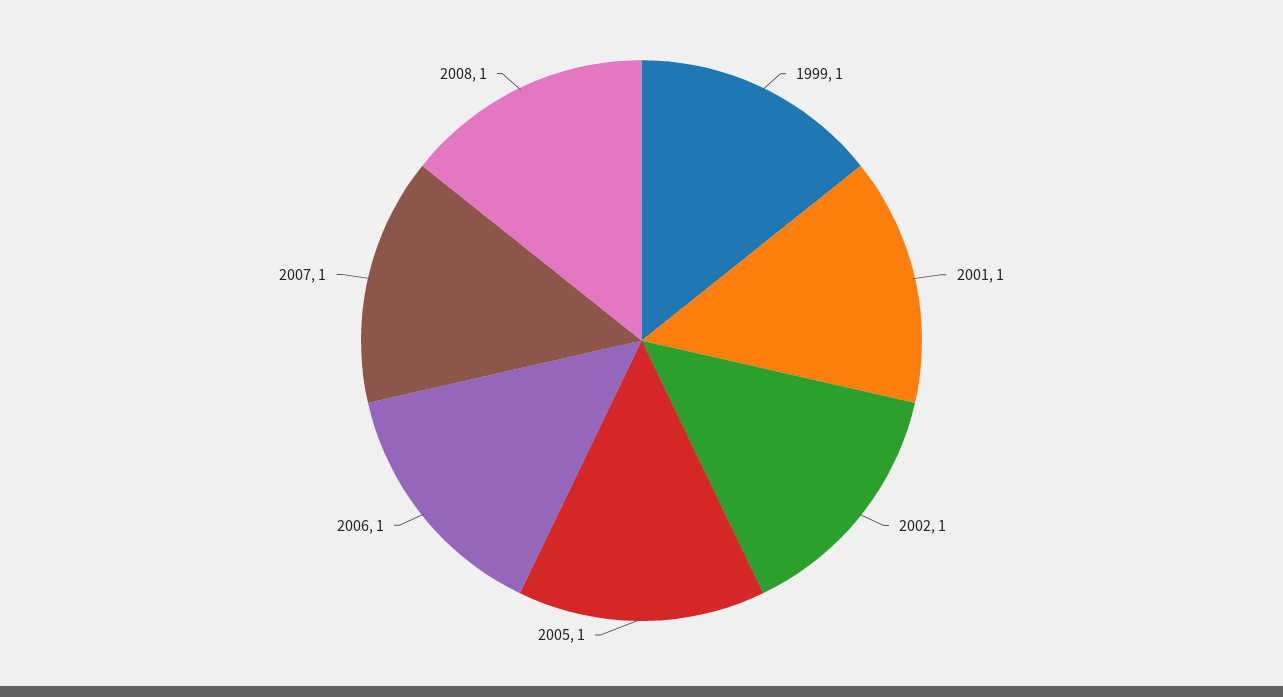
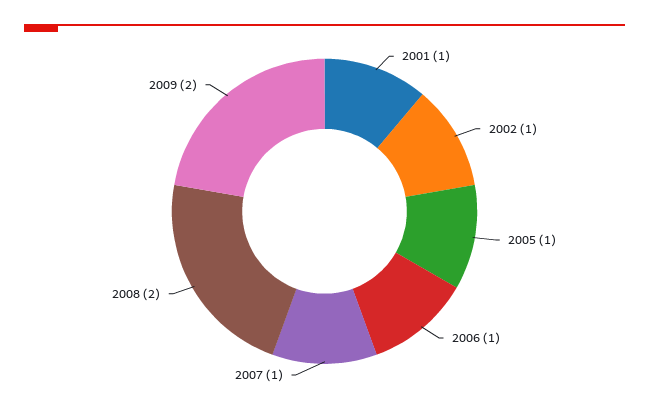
1999: 1 -> none
2008: 1 -> 2
2009: none -> 2

